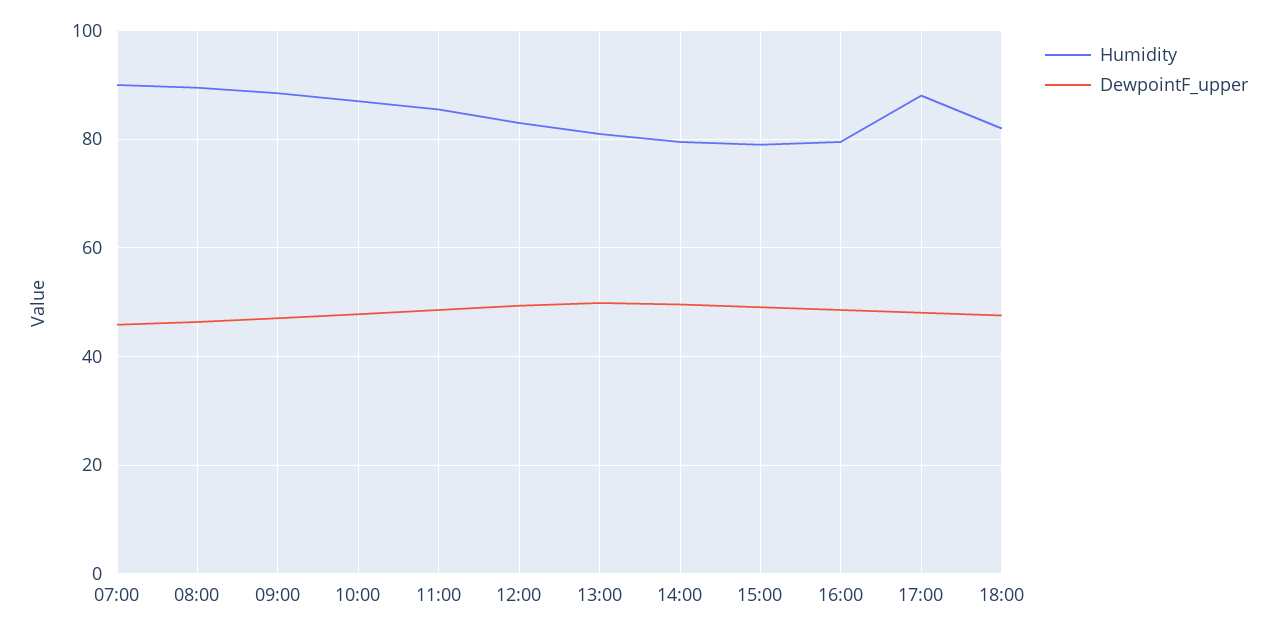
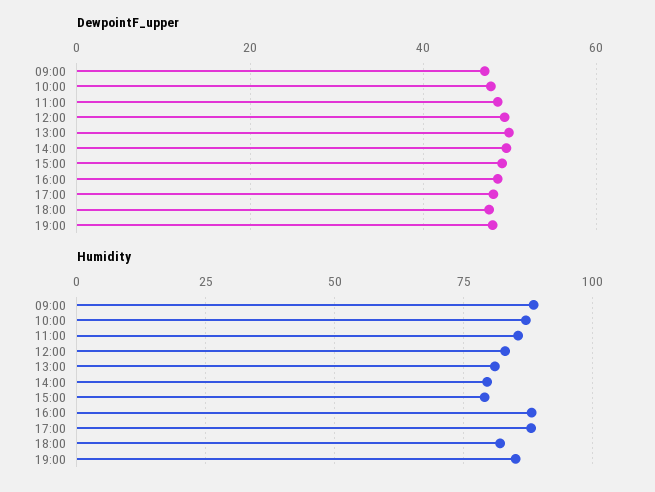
Humidity, 07:00: 90 -> none
DewpointF_upper, 07:00: 46 -> none
Humidity, 08:00: 90 -> none
DewpointF_upper, 08:00: 46 -> none
Humidity, 16:00: 80 -> 87.5
DewpointF_upper, 19:00: none -> 48
Humidity, 19:00: none -> 85

